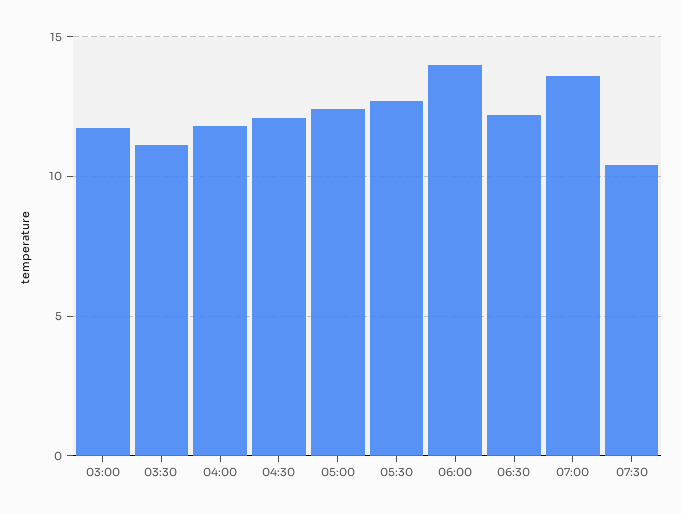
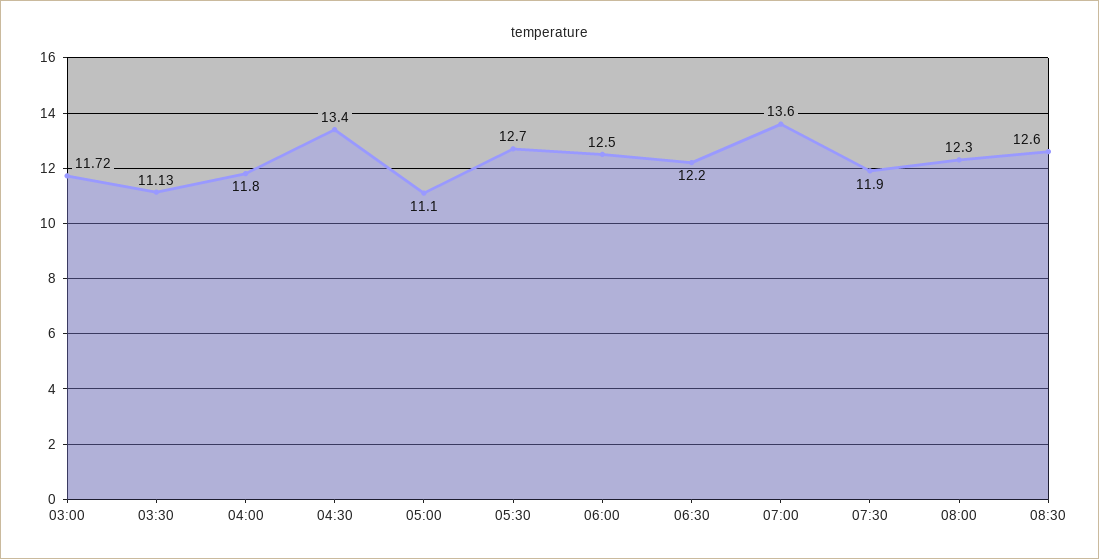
04:30: 12 -> 13.4
05:00: 12.5 -> 11.1
06:00: 14 -> 12.5
07:30: 10.5 -> 11.9
08:00: none -> 12.3
08:30: none -> 12.6

